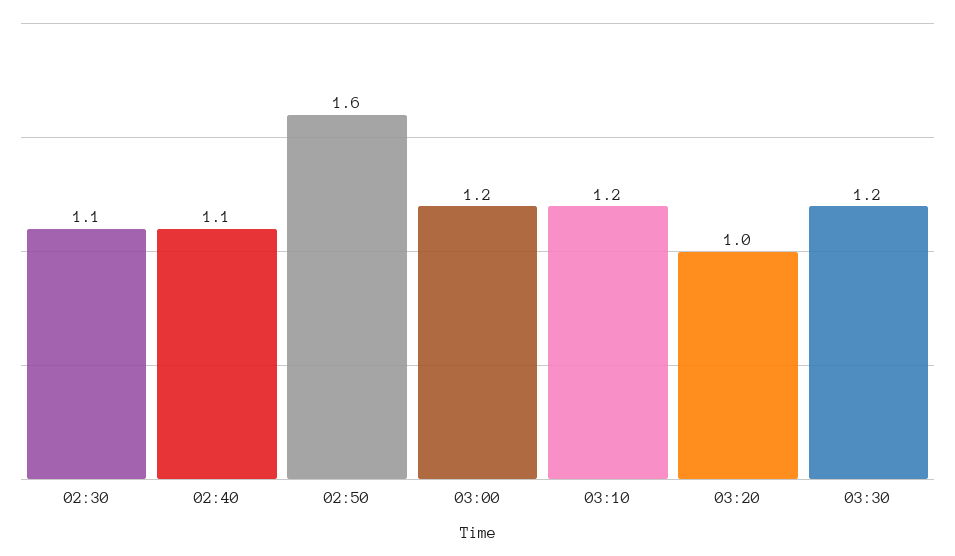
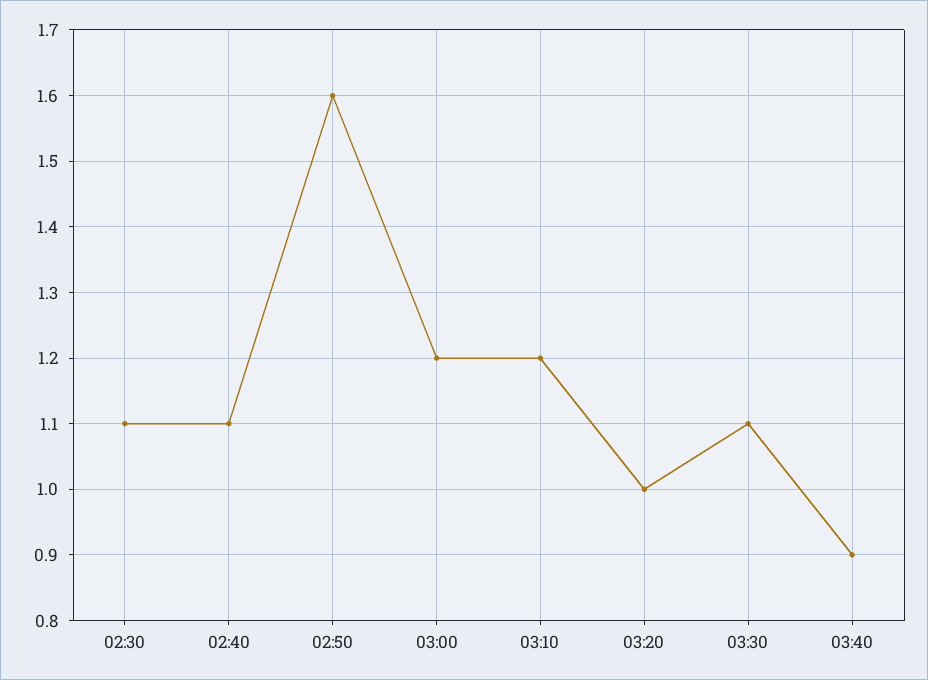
03:30: 1.2 -> 1.1
03:40: none -> 0.9

